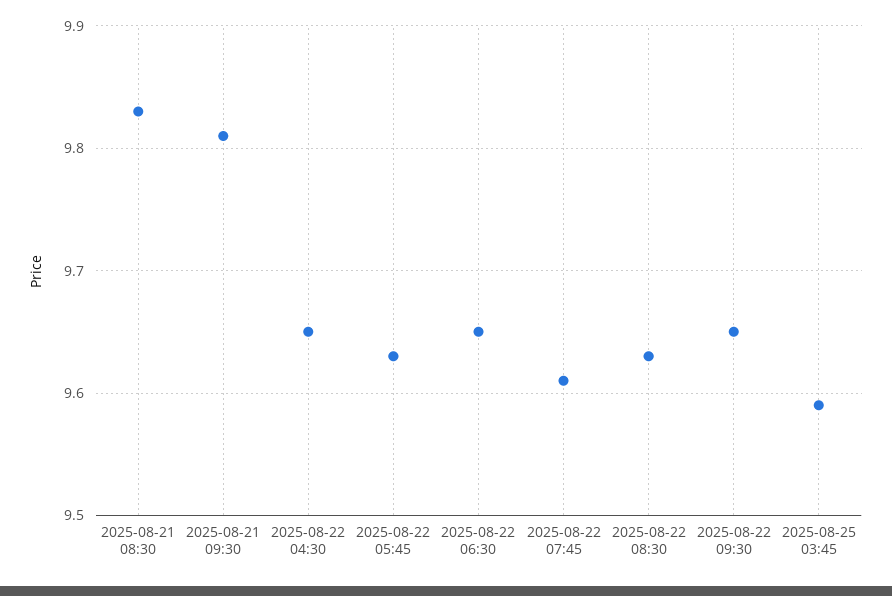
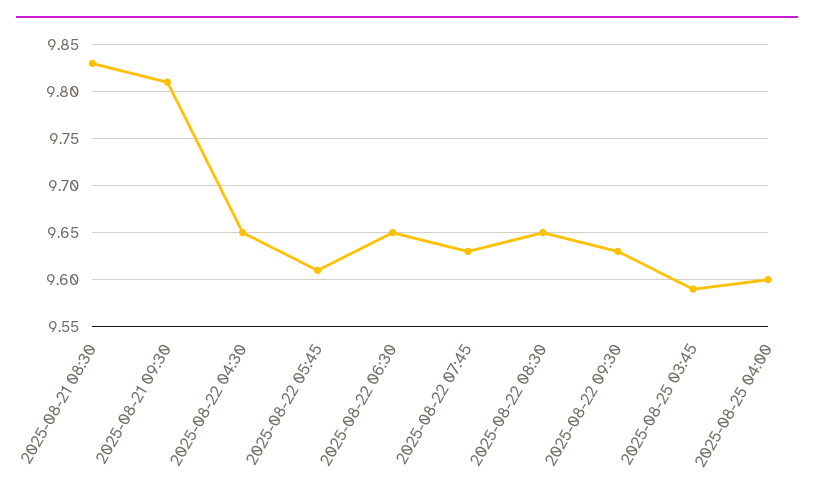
2025-08-22 05:45: 9.63 -> 9.61
2025-08-22 07:45: 9.61 -> 9.63
2025-08-22 08:30: 9.63 -> 9.65
2025-08-22 09:30: 9.65 -> 9.63
2025-08-25 04:00: none -> 9.6

